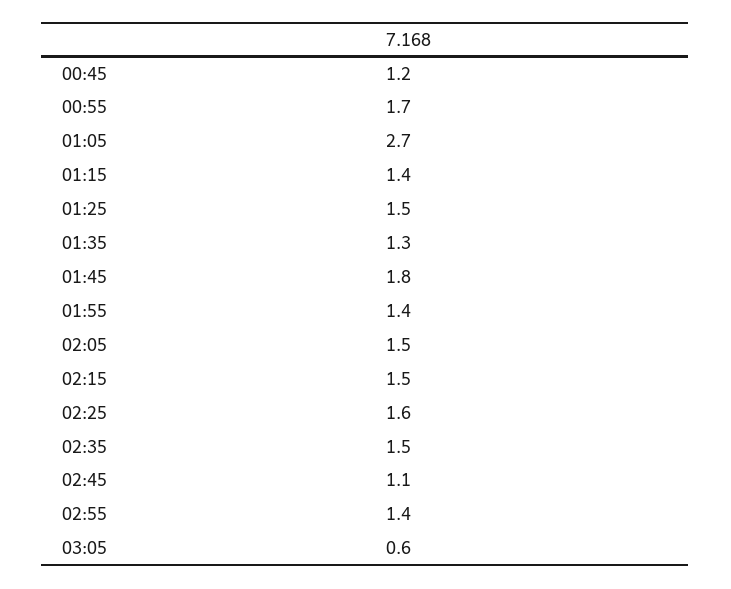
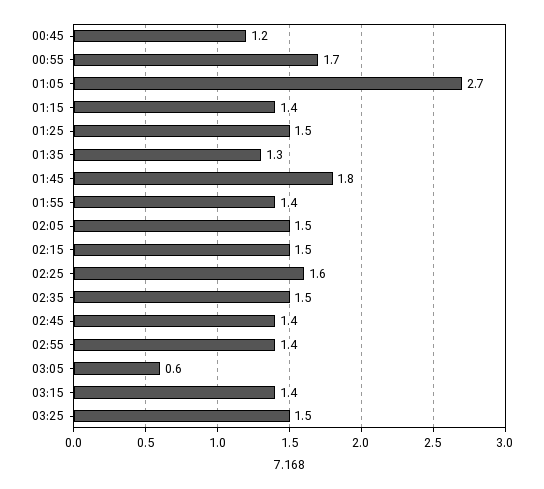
02:45: 1.1 -> 1.4
03:15: none -> 1.4
03:25: none -> 1.5

